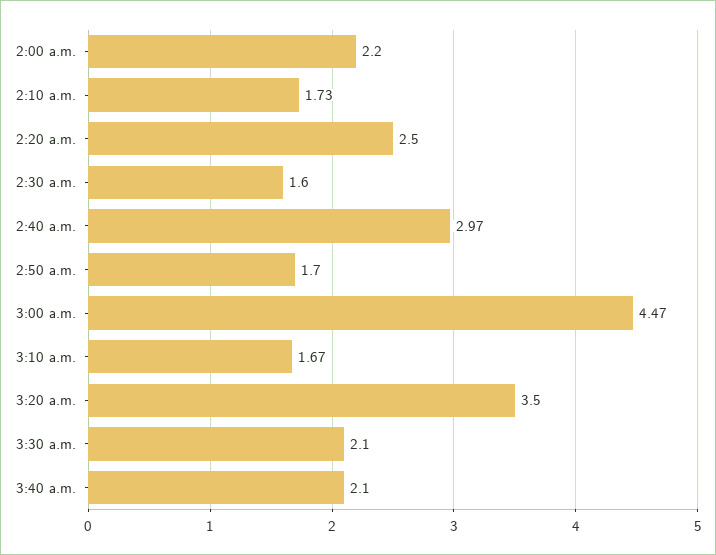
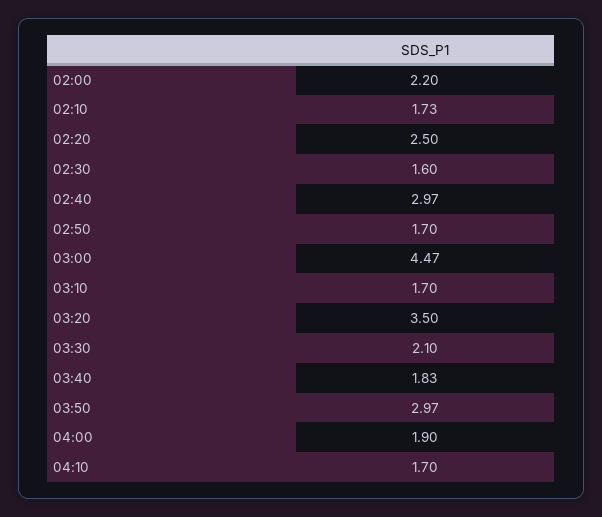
3:10 a.m.: 1.67 -> 1.7
3:40 a.m.: 2.1 -> 1.83
03:50: none -> 2.97
04:00: none -> 1.9
04:10: none -> 1.7

